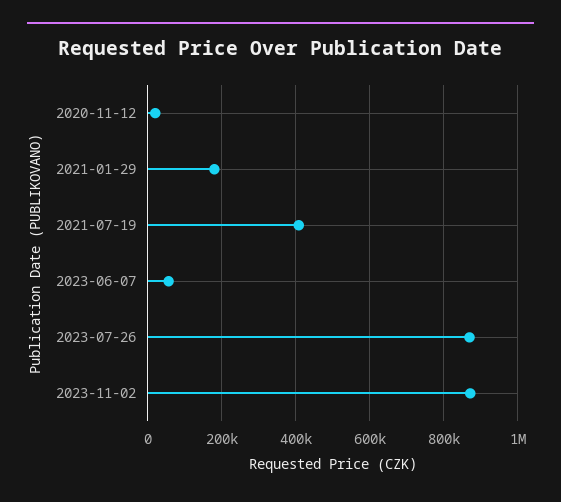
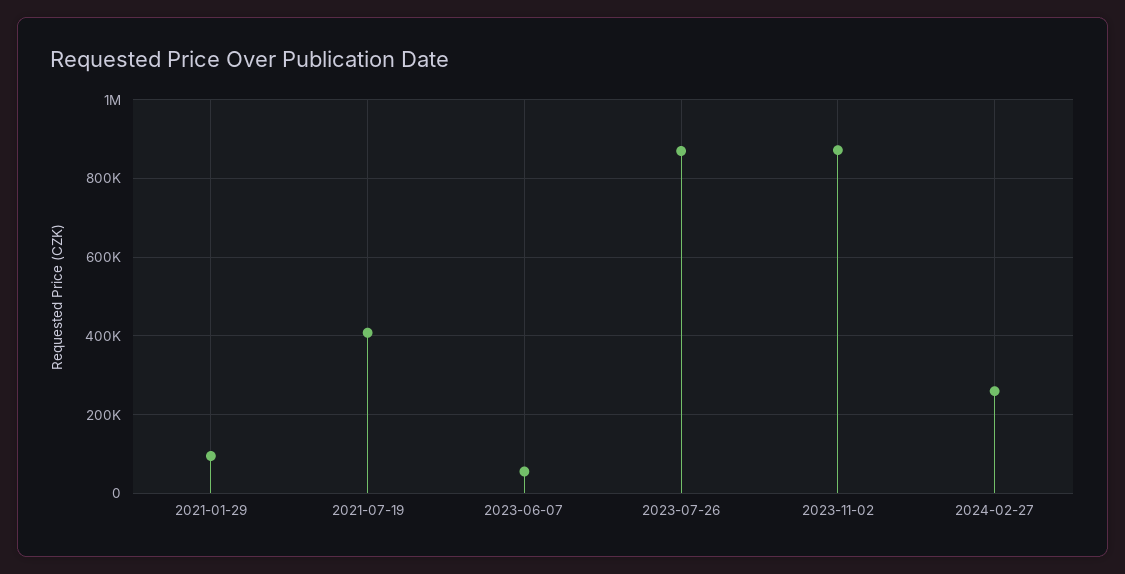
2020-11-12: 20000 -> none
2021-01-29: 180000 -> 100000
2024-02-27: none -> 260000

